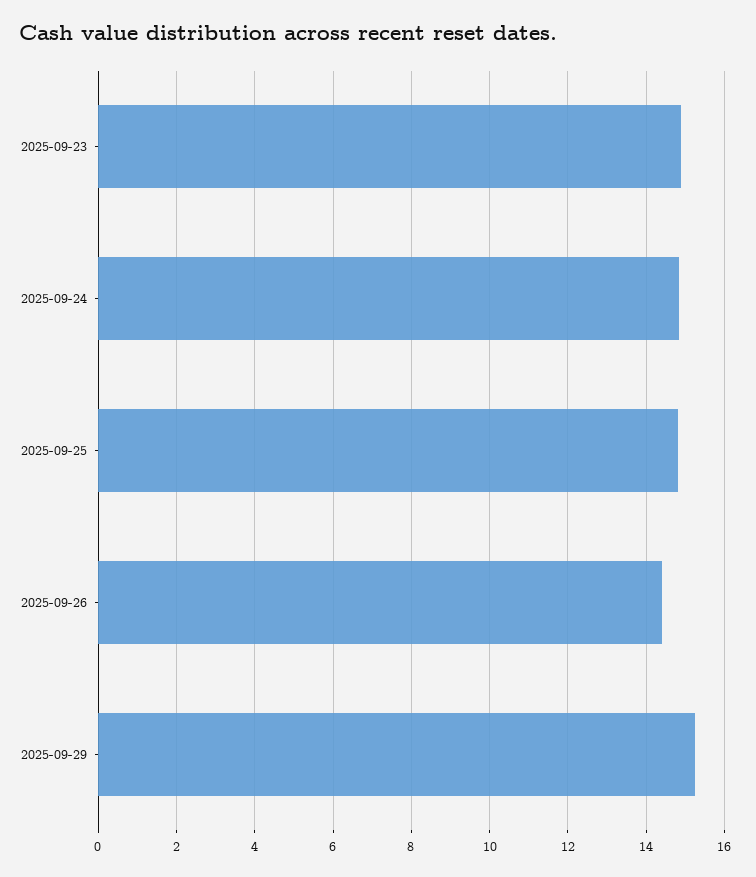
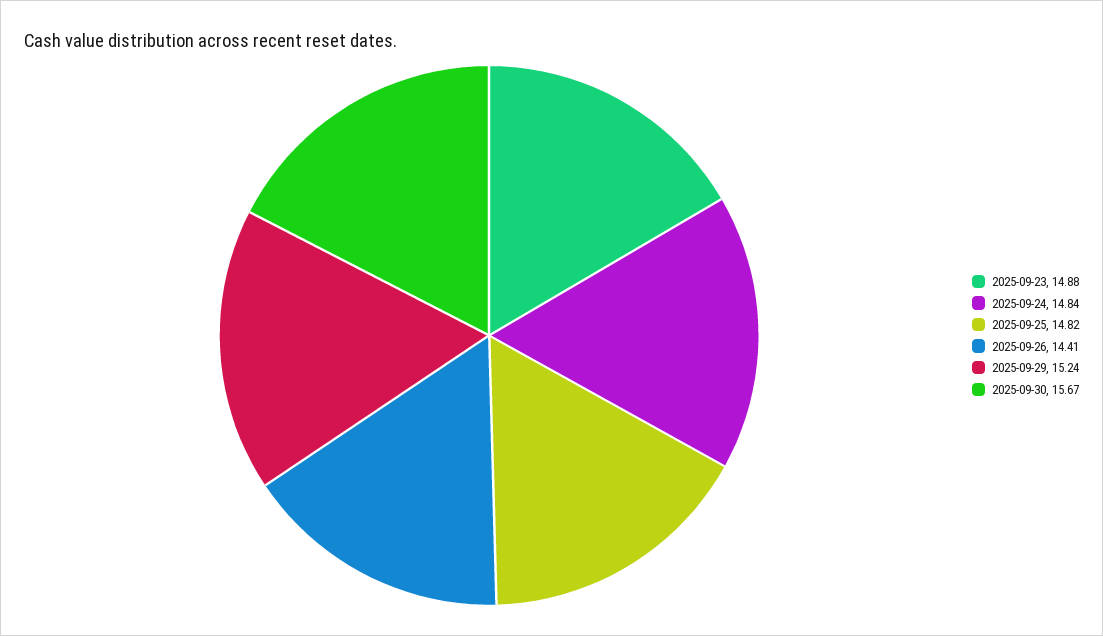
2025-09-30: none -> 15.67

